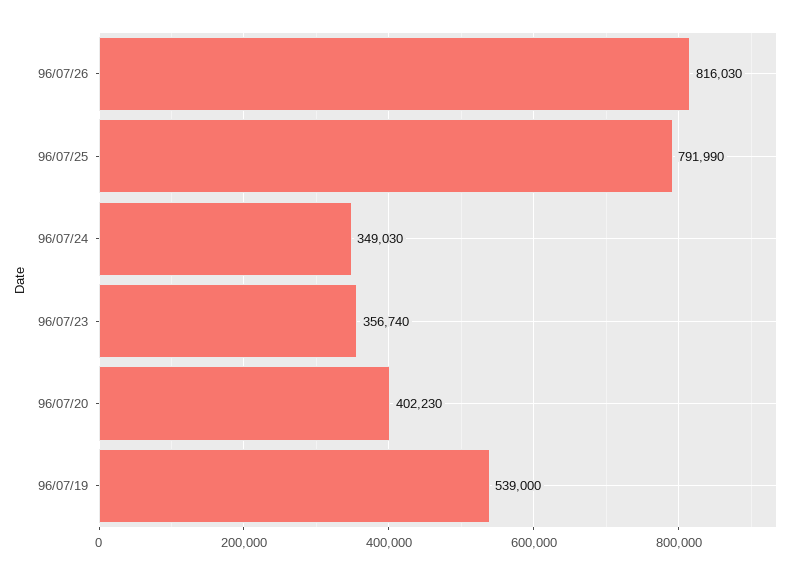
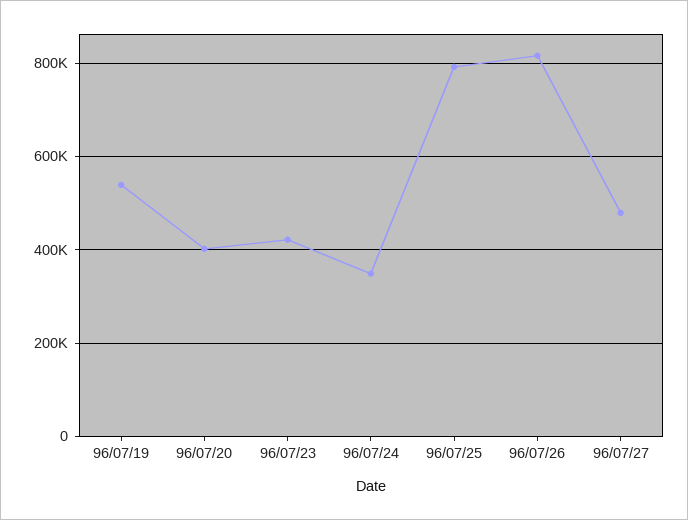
96/07/23: 356740 -> 420000
96/07/27: none -> 480000

